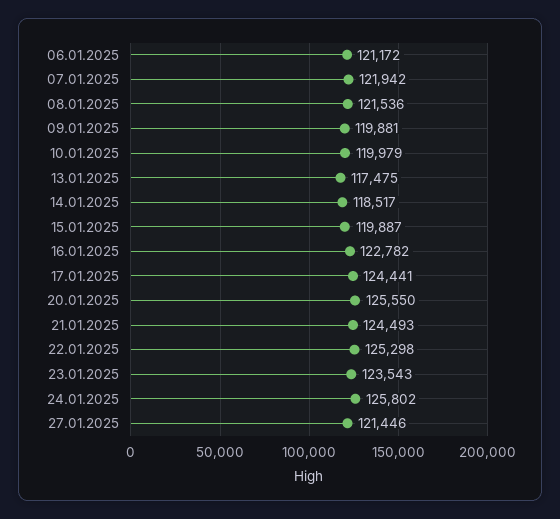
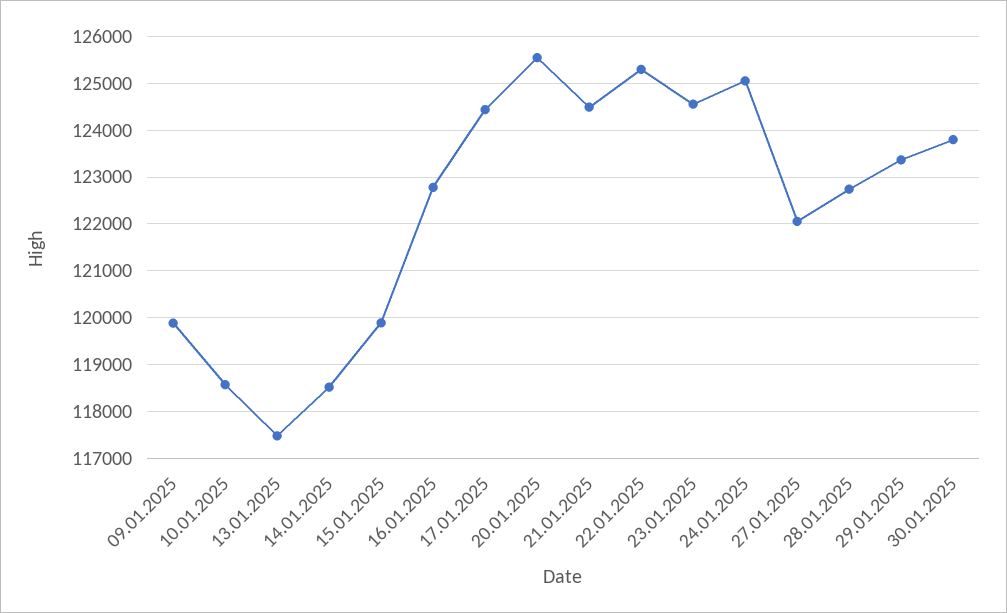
06.01.2025: 121172 -> none
07.01.2025: 121942 -> none
08.01.2025: 121536 -> none
10.01.2025: 119979 -> 118600
23.01.2025: 123543 -> 124600
24.01.2025: 125802 -> 125000
27.01.2025: 121446 -> 122000
28.01.2025: none -> 122800
29.01.2025: none -> 123400
30.01.2025: none -> 123800

